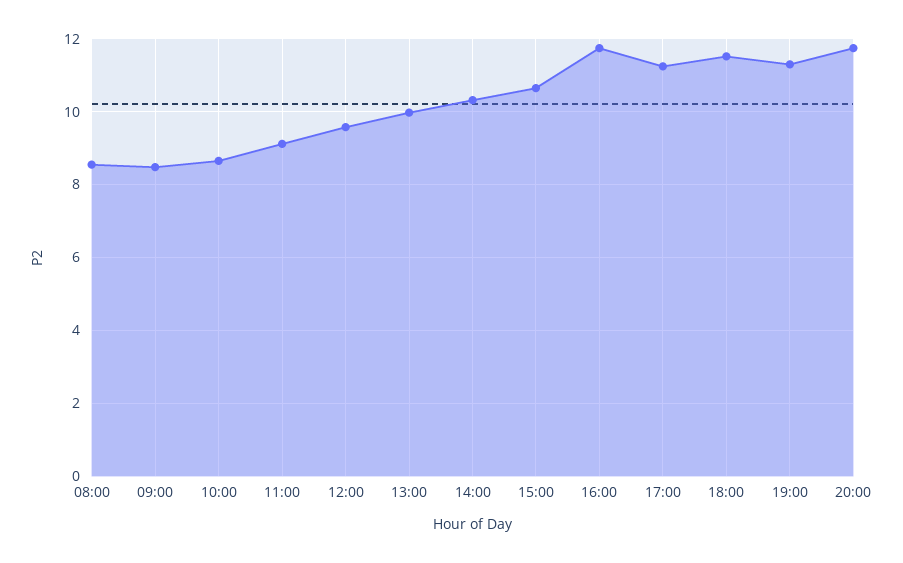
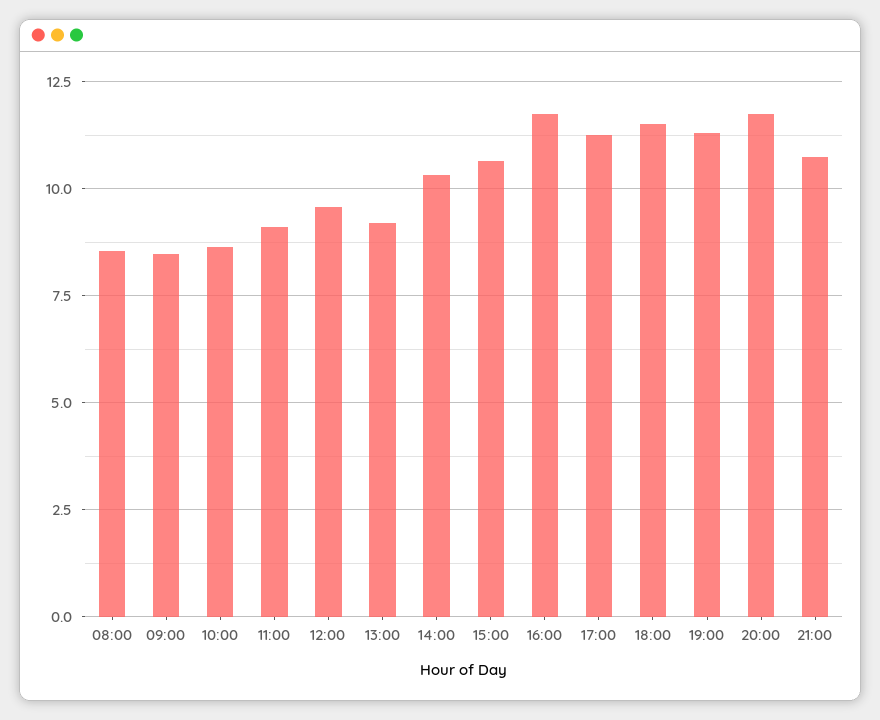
13:00: 10 -> 9.25
21:00: none -> 10.75

